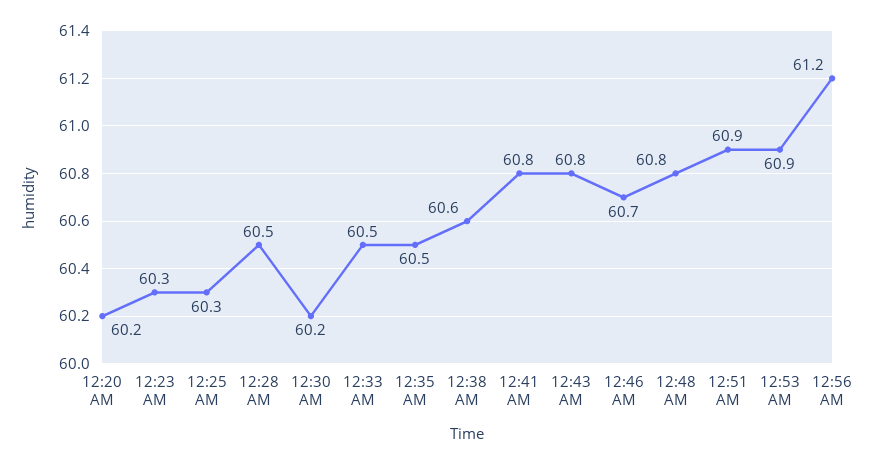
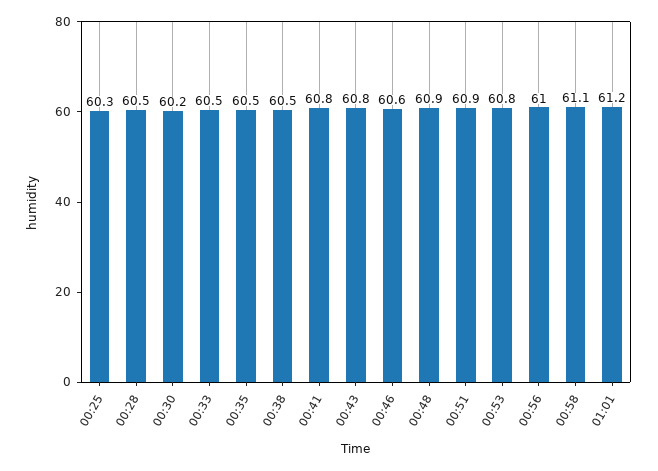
12:20 AM: 60.2 -> none
12:23 AM: 60.3 -> none
12:38 AM: 60.6 -> 60.5
12:46 AM: 60.7 -> 60.6
12:48 AM: 60.8 -> 60.9
12:53 AM: 60.9 -> 60.8
12:56 AM: 61.2 -> 61
00:58: none -> 61.1
01:01: none -> 61.2

